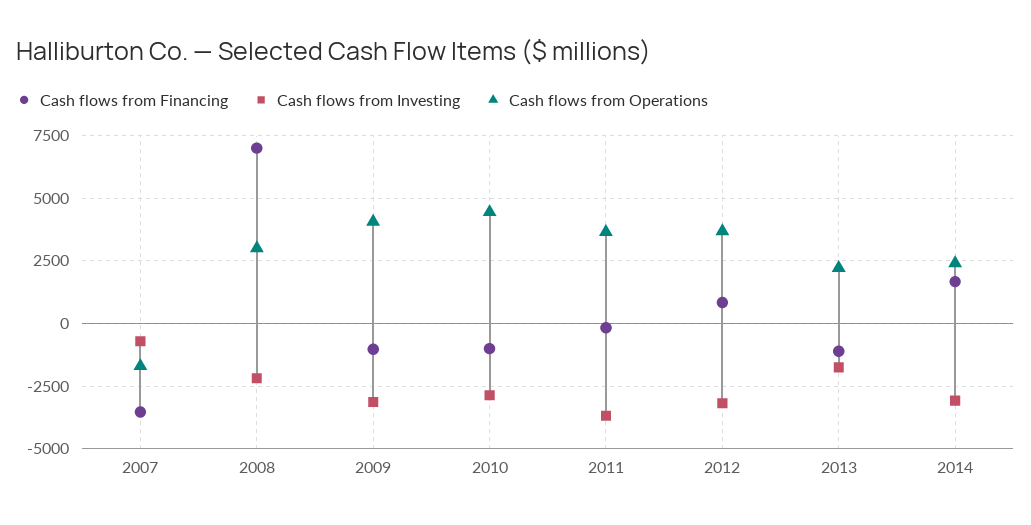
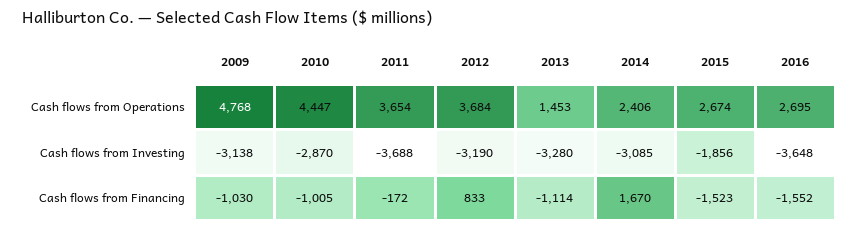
Cash flows from Financing, 2007: -3500 -> none
Cash flows from Investing, 2007: -750 -> none
Cash flows from Operations, 2007: -1750 -> none
Cash flows from Financing, 2008: 7000 -> none
Cash flows from Investing, 2008: -2250 -> none
Cash flows from Operations, 2008: 3000 -> none
Cash flows from Operations, 2009: 4000 -> 4768
Cash flows from Investing, 2013: -1750 -> -3280
Cash flows from Operations, 2013: 2250 -> 1453
Cash flows from Operations, 2015: none -> 2674
Cash flows from Operations, 2016: none -> 2695
Cash flows from Investing, 2015: none -> -1856
Cash flows from Investing, 2016: none -> -3648
Cash flows from Financing, 2015: none -> -1523
Cash flows from Financing, 2016: none -> -1552

